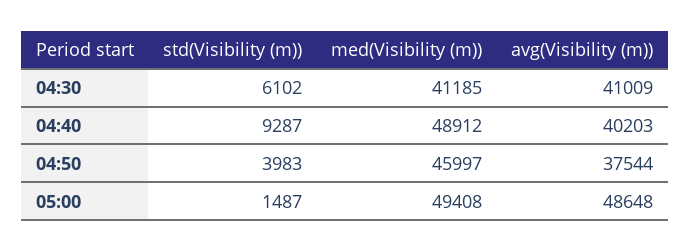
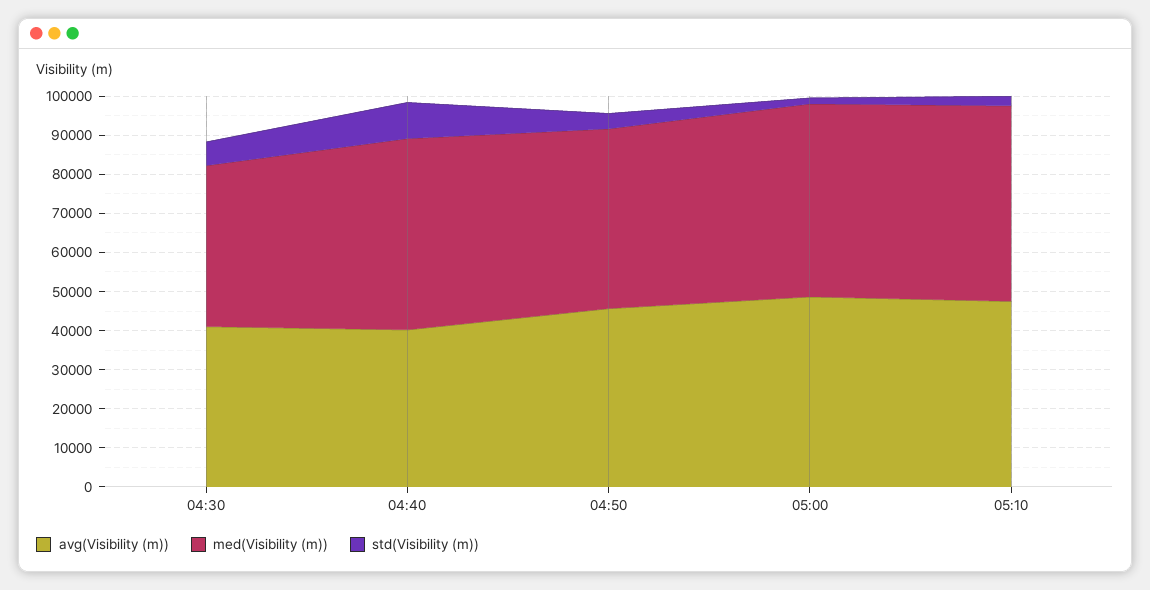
avg(Visibility (m)), 04:50: 37544 -> 45000
avg(Visibility (m)), 05:10: none -> 47500
med(Visibility (m)), 05:10: none -> 50000
std(Visibility (m)), 05:10: none -> 2500

